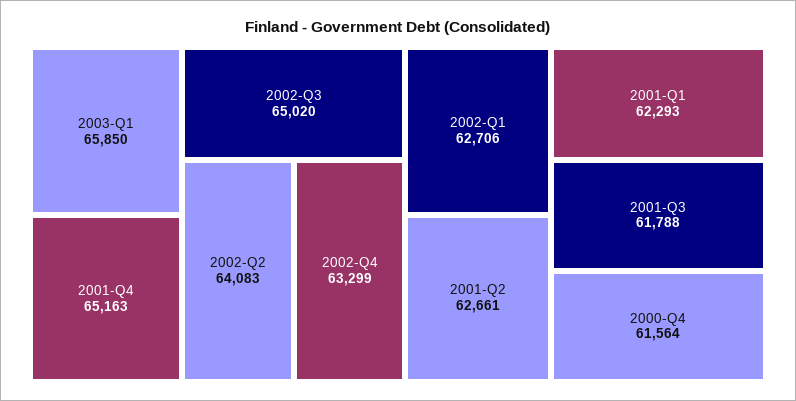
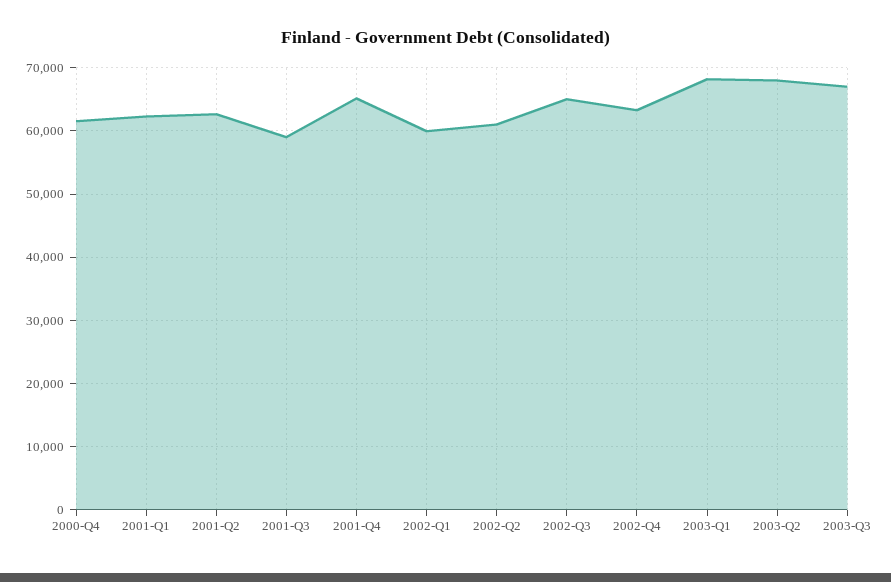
2003-Q1: 65850 -> 68000
2002-Q2: 64083 -> 61000
2002-Q1: 62706 -> 60000
2001-Q3: 61788 -> 59000
2003-Q2: none -> 68000
2003-Q3: none -> 67000

